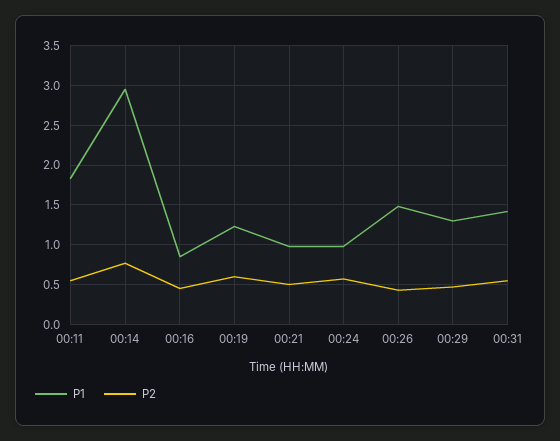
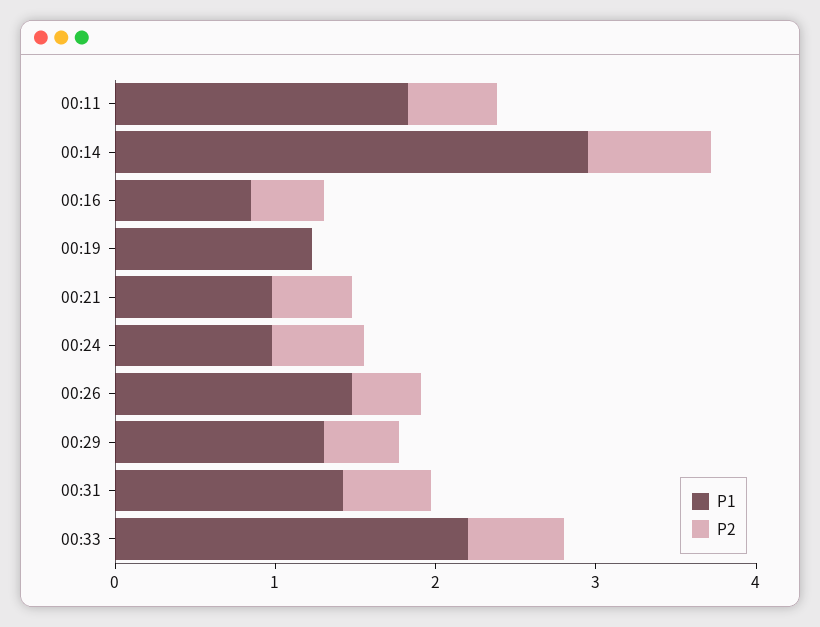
P2, 00:19: 0.6 -> 0
P1, 00:33: none -> 2.2
P2, 00:33: none -> 0.6

